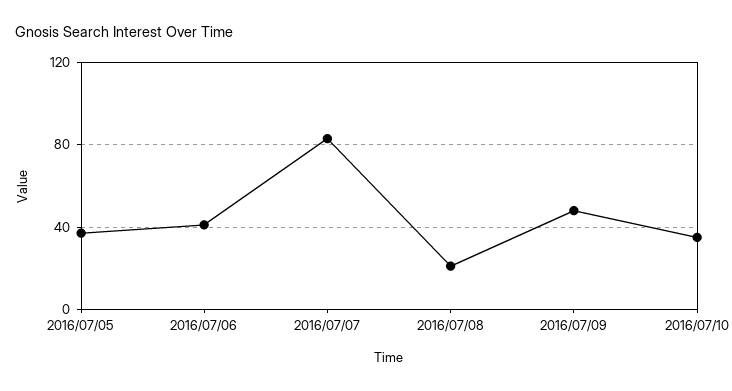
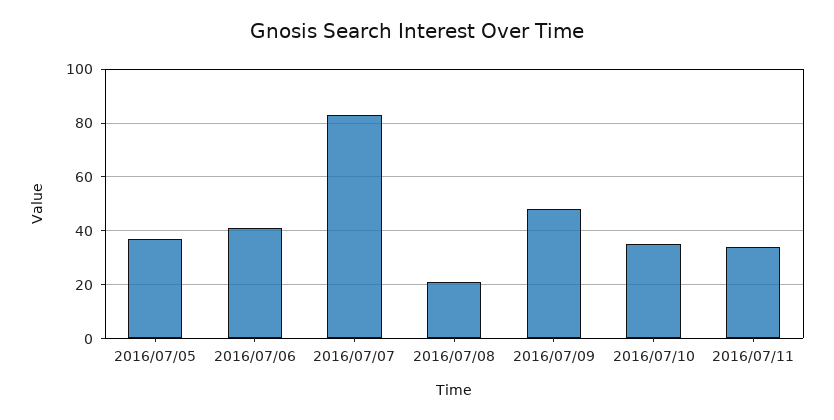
2016/07/11: none -> 35

